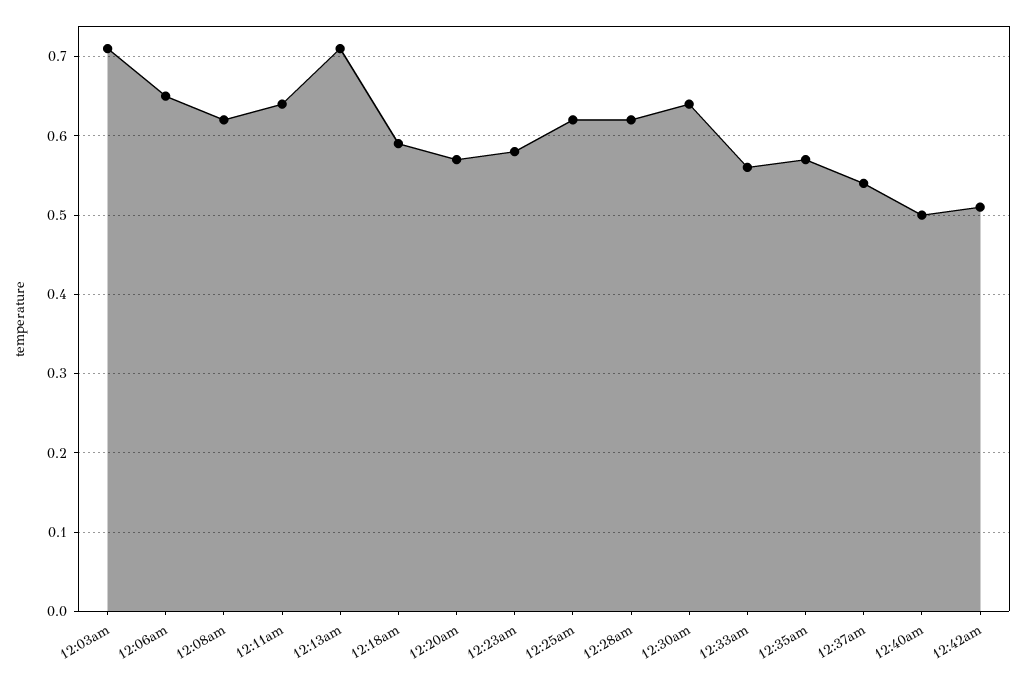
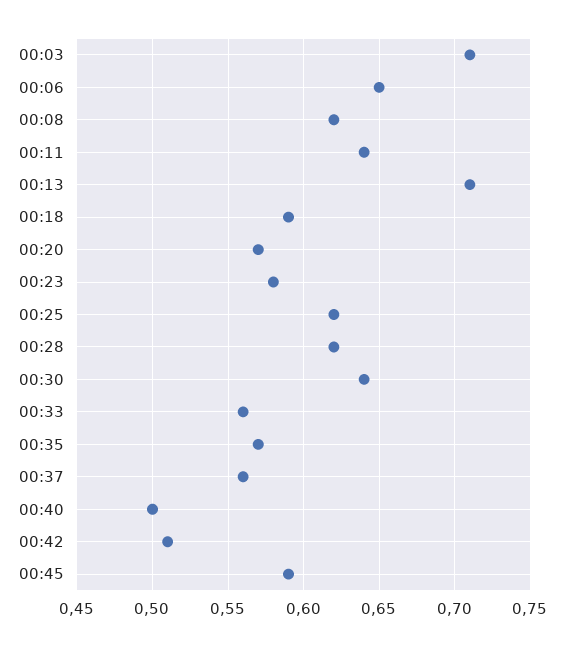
12:37am: 0.54 -> 0.56
00:45: none -> 0.59

